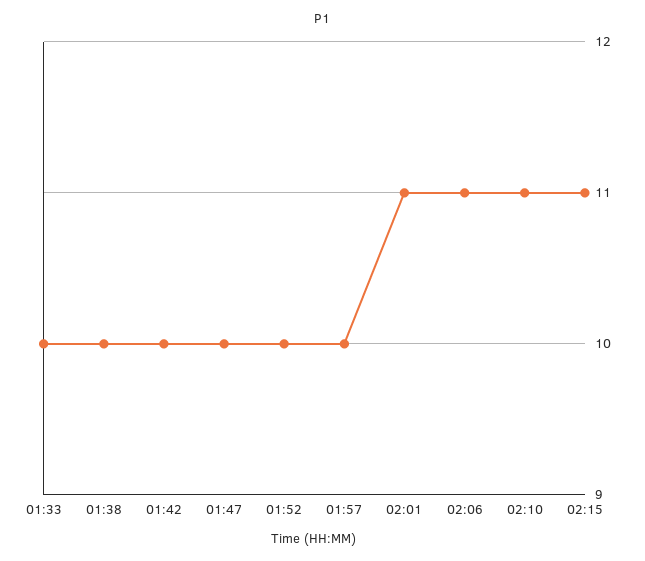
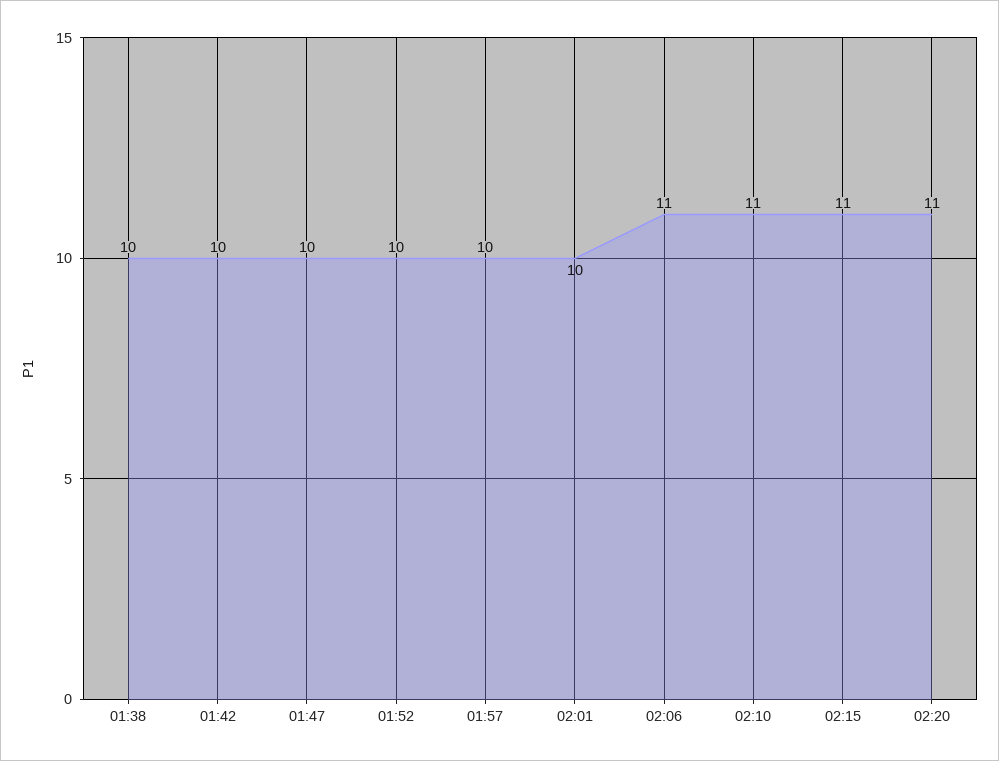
01:33: 10 -> none
02:01: 11 -> 10
02:20: none -> 11

